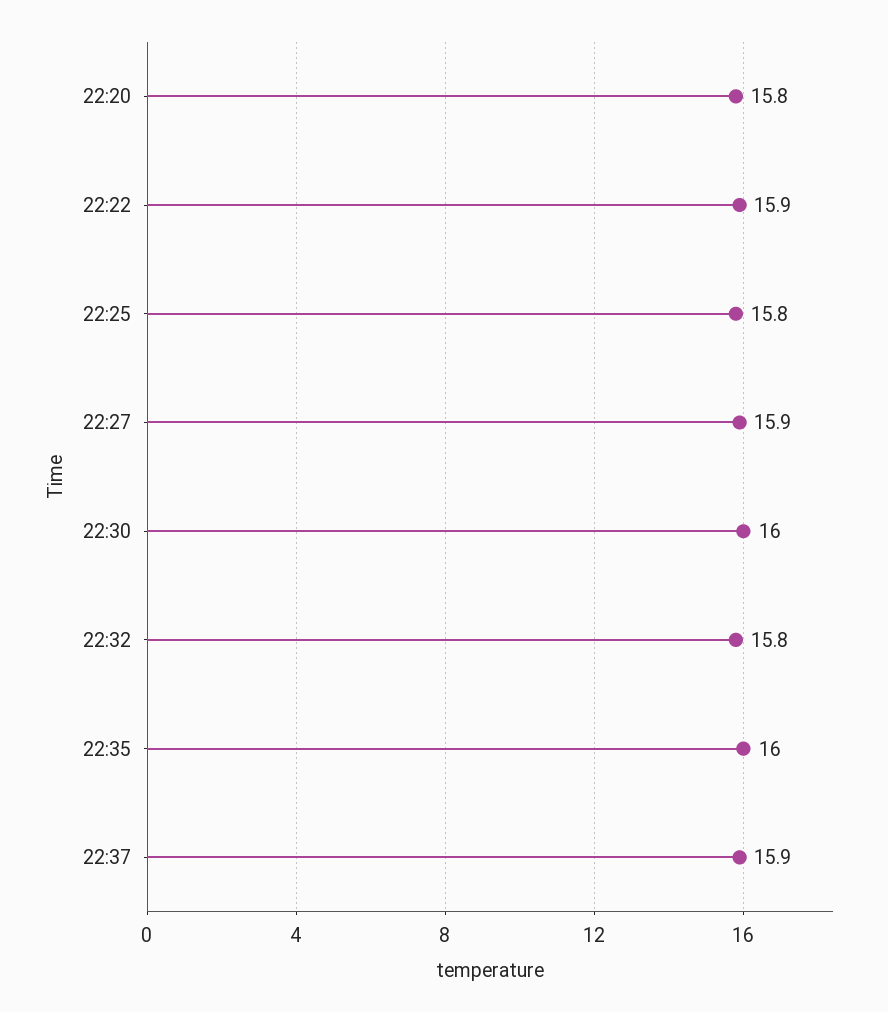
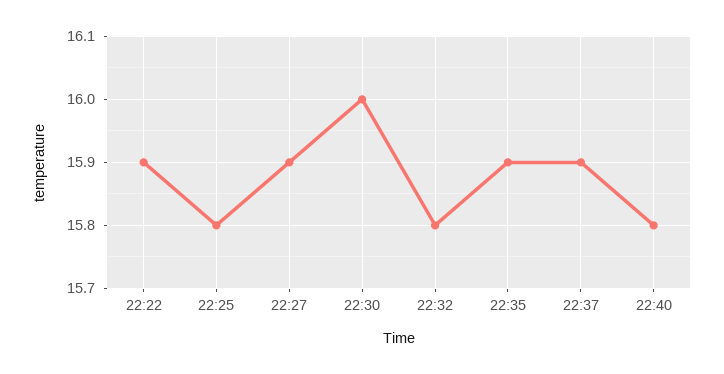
22:20: 15.8 -> none
22:35: 16 -> 15.9
22:40: none -> 15.8

